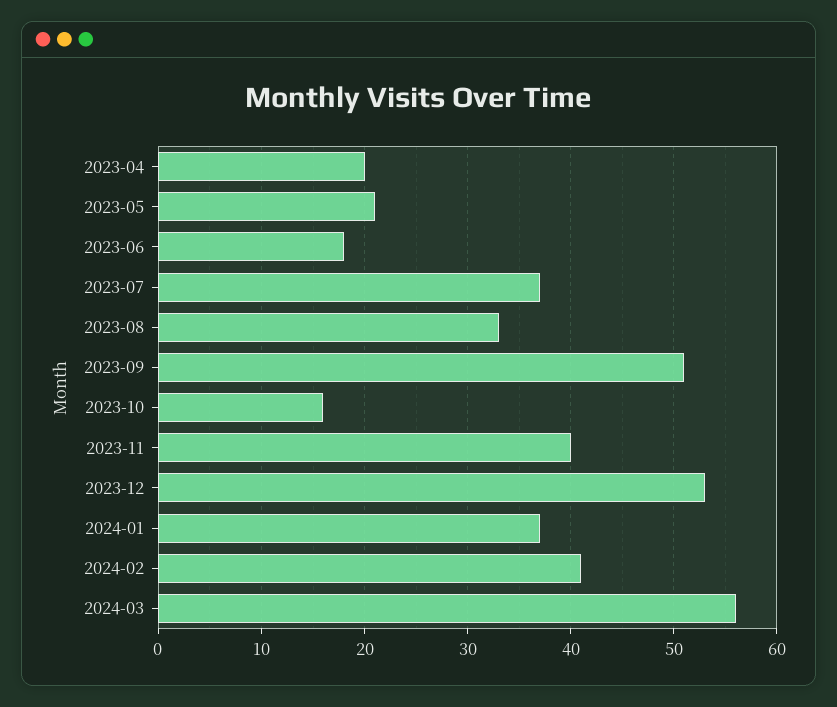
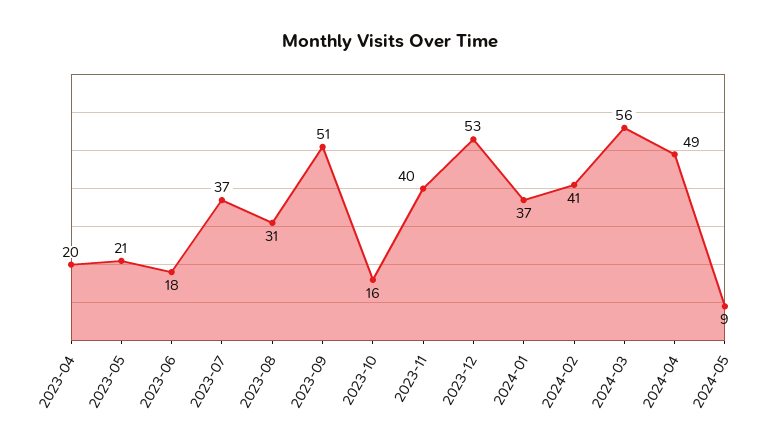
2023-08: 33 -> 31
2024-04: none -> 49
2024-05: none -> 9

